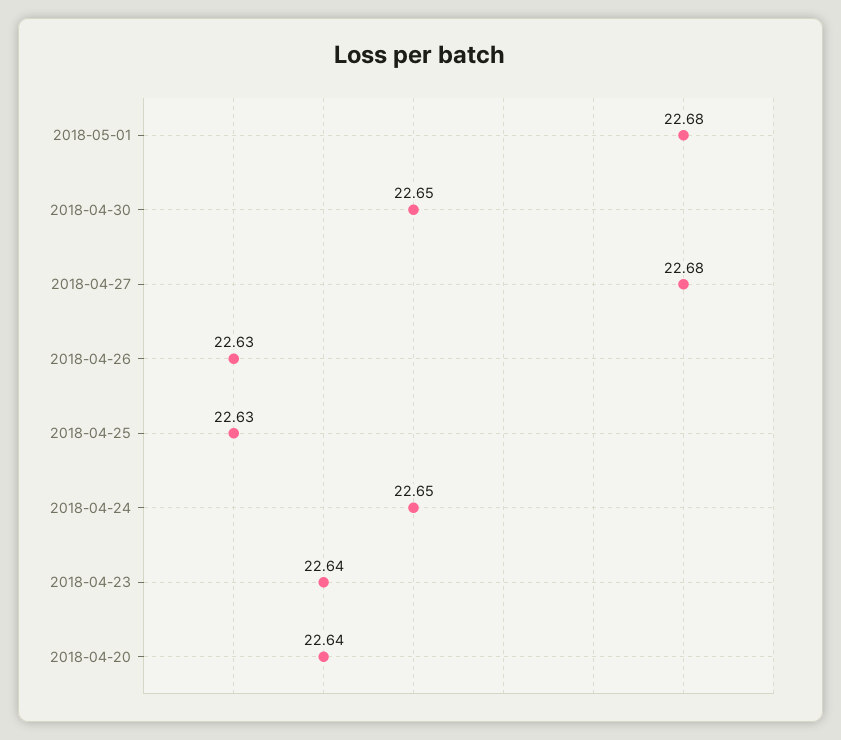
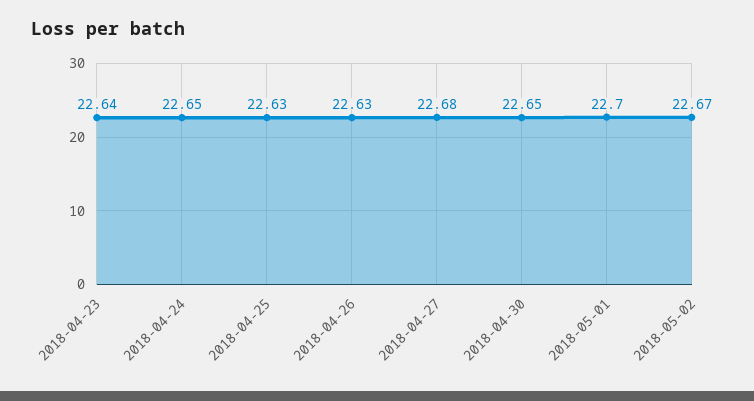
2018-05-01: 22.68 -> 22.7
2018-04-20: 22.64 -> none
2018-05-02: none -> 22.67

